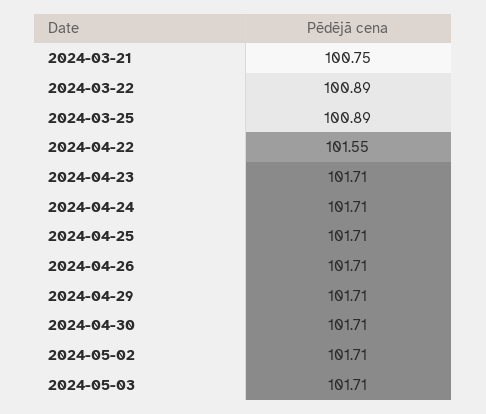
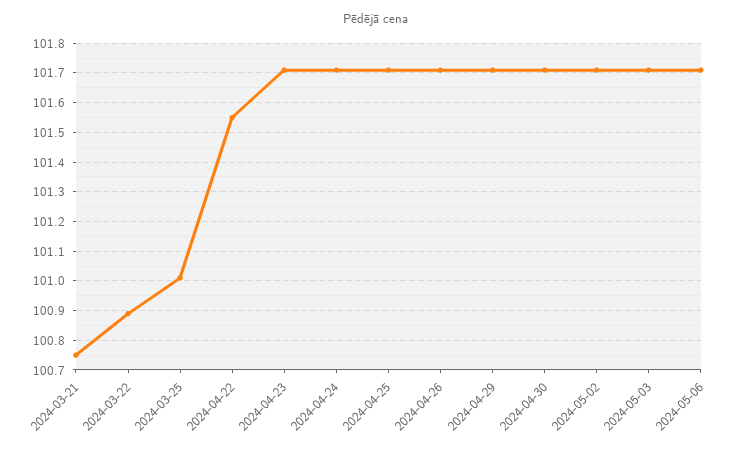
2024-03-25: 100.89 -> 101
2024-05-06: none -> 101.7

